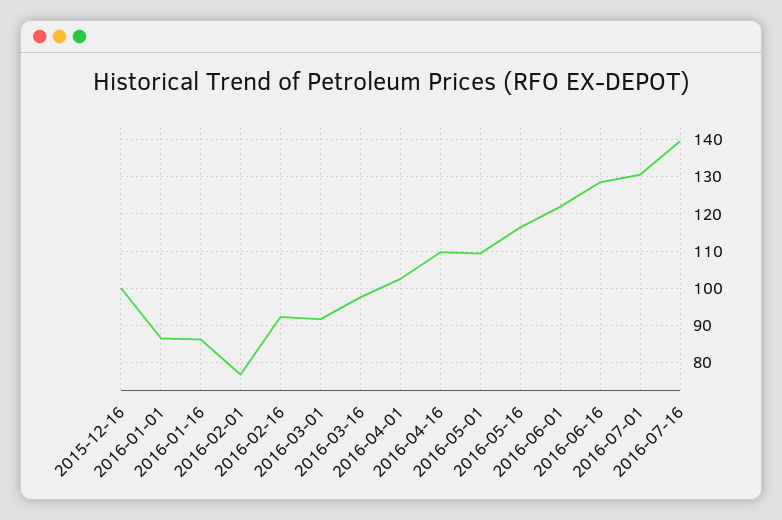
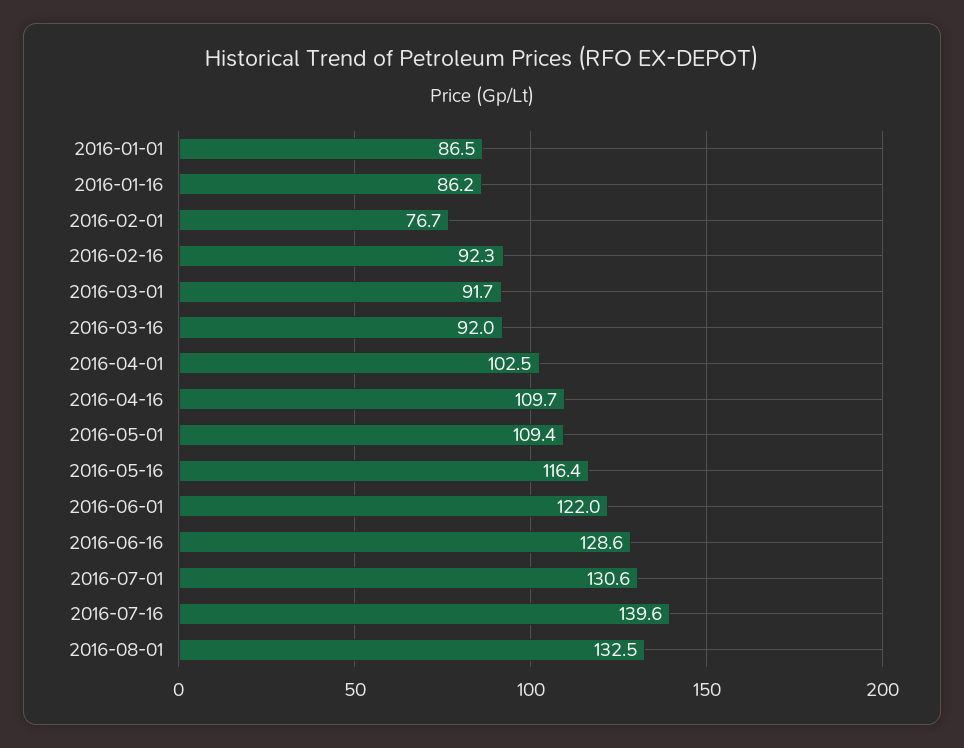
2015-12-16: 100 -> none
2016-03-16: 98 -> 92
2016-08-01: none -> 132.5

